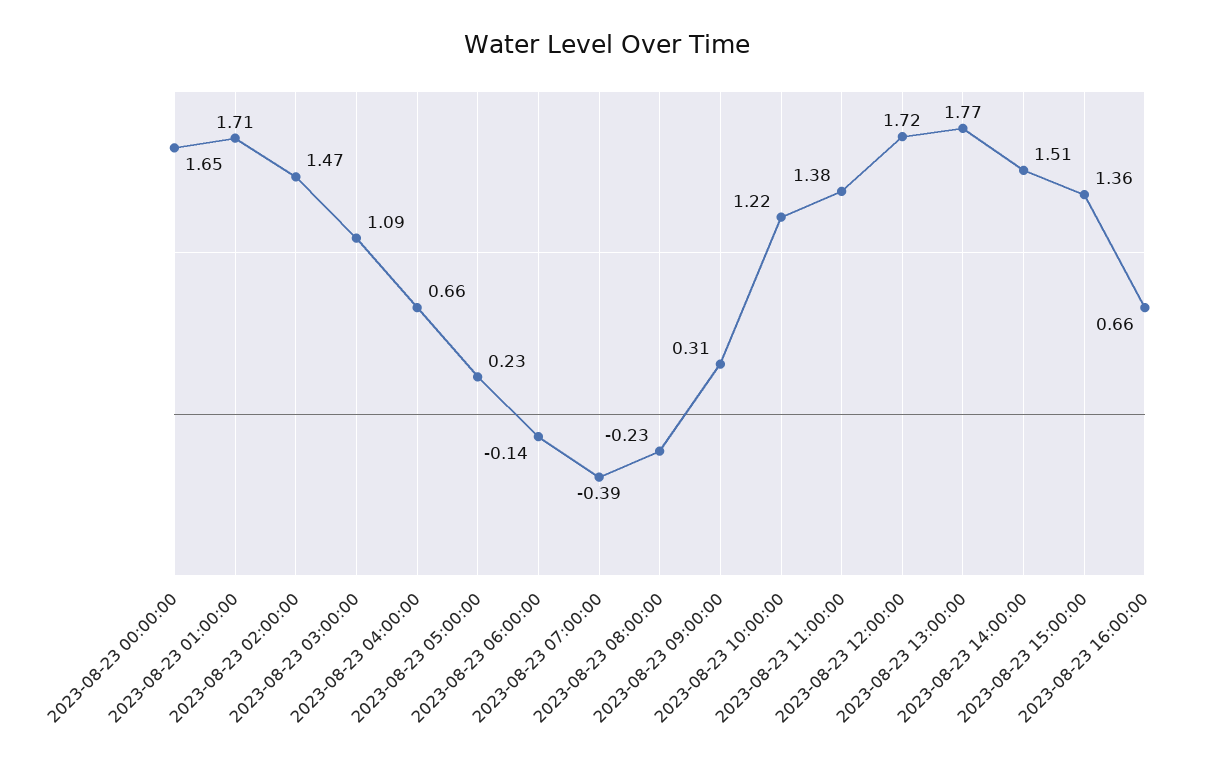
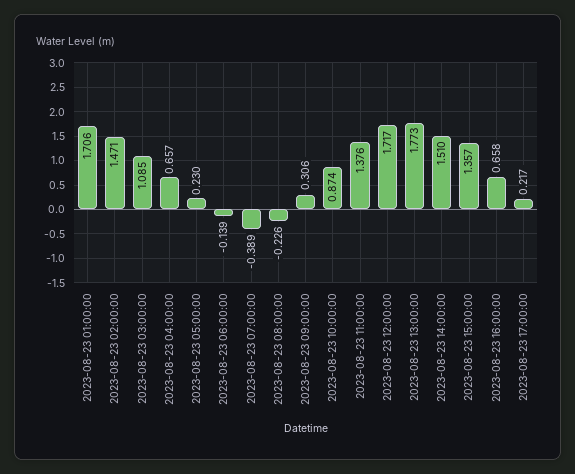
2023-08-23 00:00:00: 1.65 -> none
2023-08-23 10:00:00: 1.22 -> 0.874
2023-08-23 17:00:00: none -> 0.217

